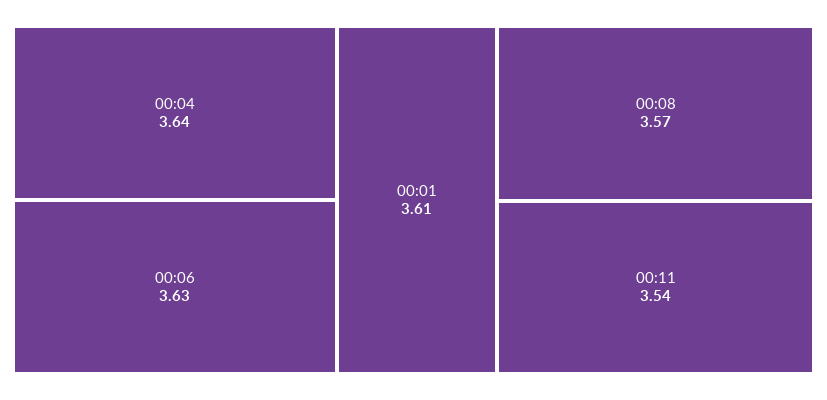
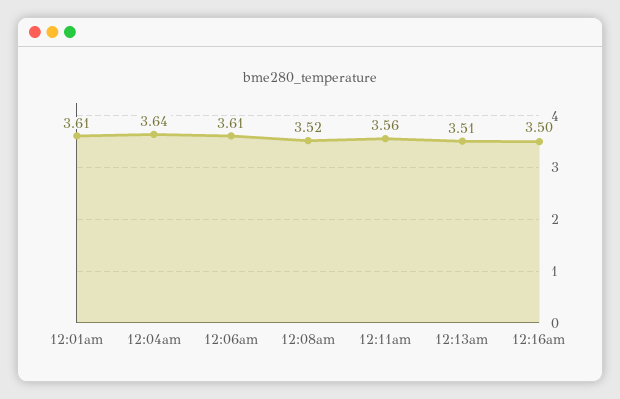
00:06: 3.63 -> 3.61
00:08: 3.57 -> 3.52
00:11: 3.54 -> 3.56
12:13am: none -> 3.51
12:16am: none -> 3.5

